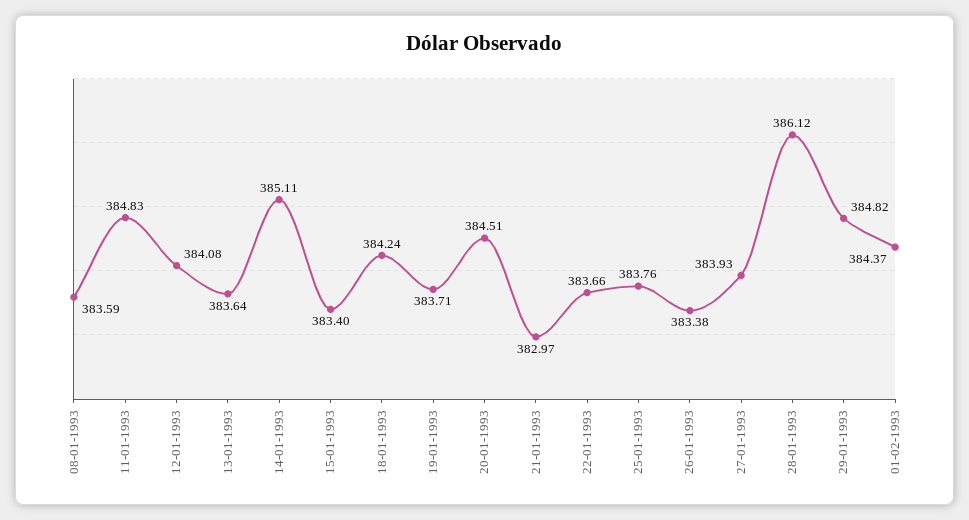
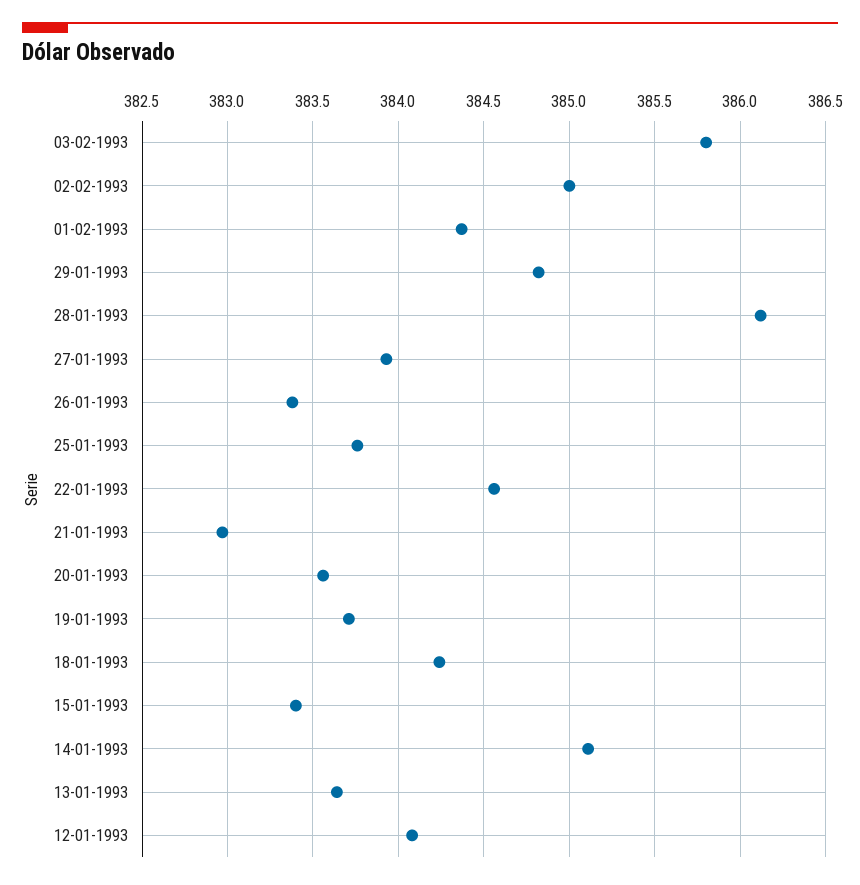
08-01-1993: 383.59 -> none
11-01-1993: 384.83 -> none
20-01-1993: 384.51 -> 383.55
22-01-1993: 383.66 -> 384.55
03-02-1993: none -> 385.8
02-02-1993: none -> 385

